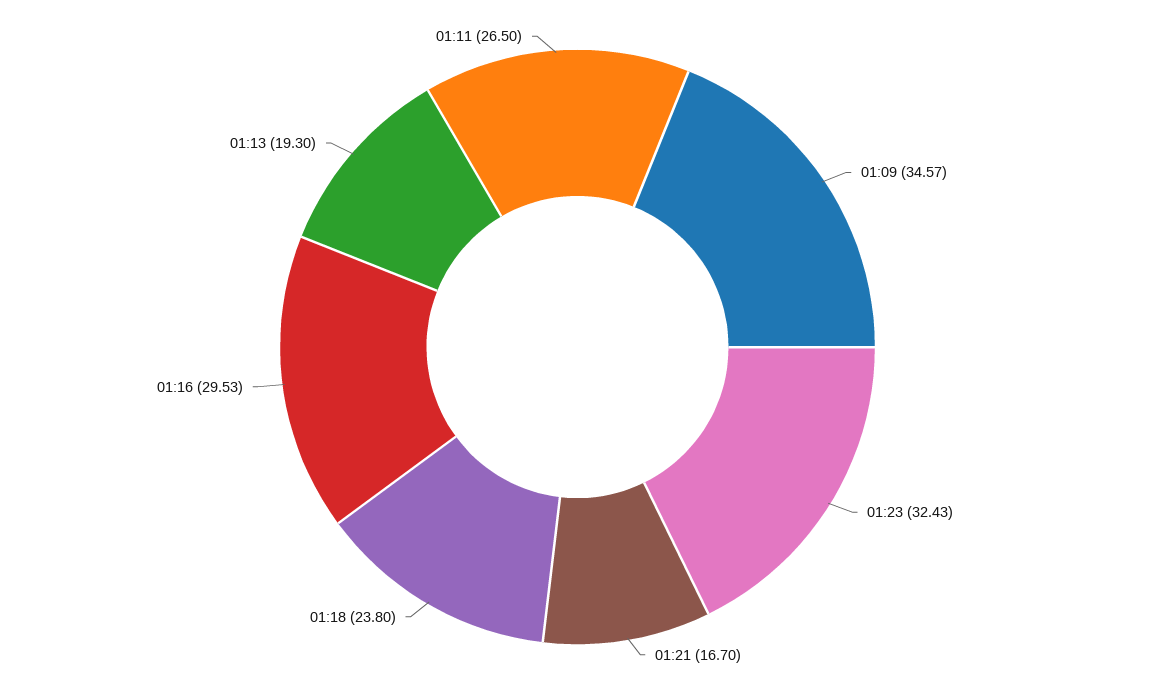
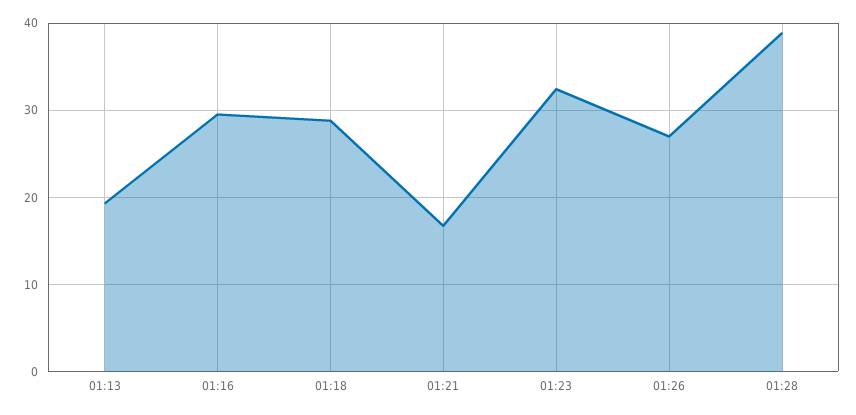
01:09: 34.57 -> none
01:18: 23.8 -> 29
01:11: 26.5 -> none
01:26: none -> 27
01:28: none -> 39

